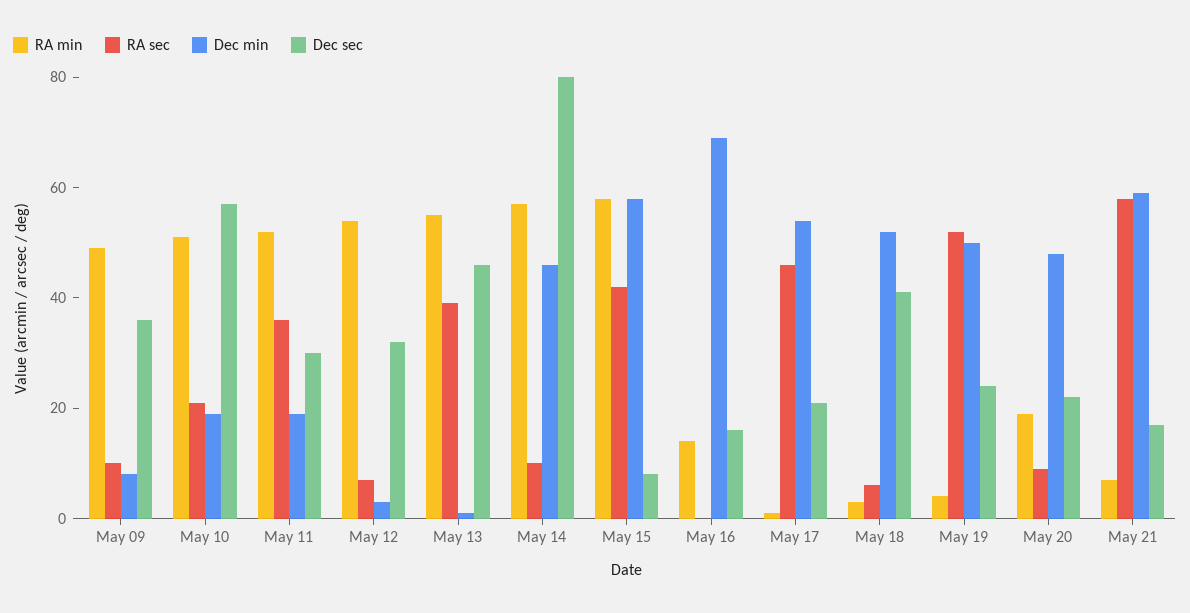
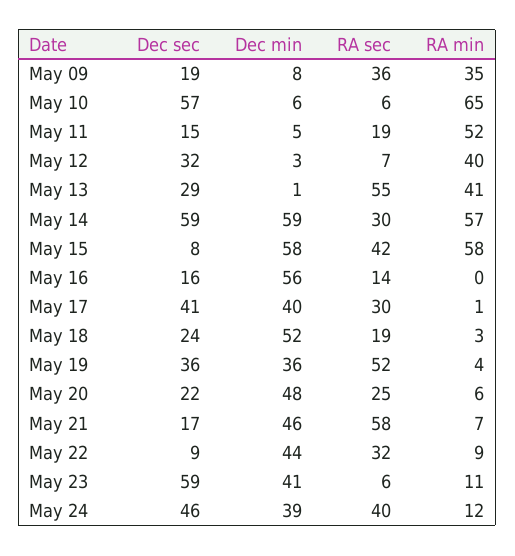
RA min, May 09: 50 -> 35
RA sec, May 09: 10 -> 36
Dec sec, May 09: 35 -> 19
RA min, May 10: 50 -> 65
RA sec, May 10: 20 -> 6
Dec min, May 10: 20 -> 6
RA sec, May 11: 35 -> 19
Dec min, May 11: 20 -> 5
Dec sec, May 11: 30 -> 15
RA min, May 12: 55 -> 40
RA min, May 13: 55 -> 41
RA sec, May 13: 40 -> 55
Dec sec, May 13: 45 -> 29
RA sec, May 14: 10 -> 30
Dec min, May 14: 45 -> 59
Dec sec, May 14: 80 -> 59
RA min, May 16: 15 -> 0
RA sec, May 16: 0 -> 14
Dec min, May 16: 70 -> 56
RA sec, May 17: 45 -> 30
Dec min, May 17: 55 -> 40
Dec sec, May 17: 20 -> 41
RA sec, May 18: 5 -> 19
Dec sec, May 18: 40 -> 24
Dec min, May 19: 50 -> 36
Dec sec, May 19: 25 -> 36
RA min, May 20: 20 -> 6
RA sec, May 20: 10 -> 25
Dec min, May 21: 60 -> 46
Dec sec, May 22: none -> 9
Dec min, May 22: none -> 44
RA sec, May 22: none -> 32
RA min, May 22: none -> 9
Dec sec, May 23: none -> 59
Dec min, May 23: none -> 41
RA sec, May 23: none -> 6
RA min, May 23: none -> 11
Dec sec, May 24: none -> 46
Dec min, May 24: none -> 39
RA sec, May 24: none -> 40
RA min, May 24: none -> 12

